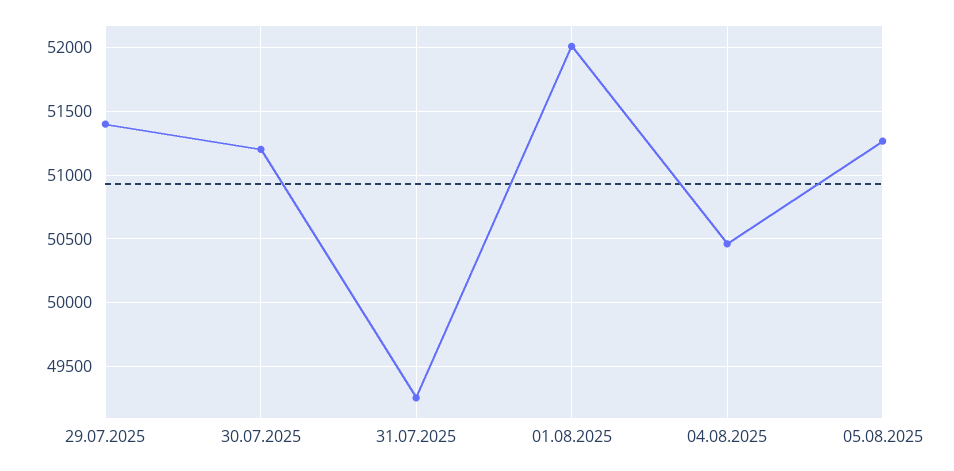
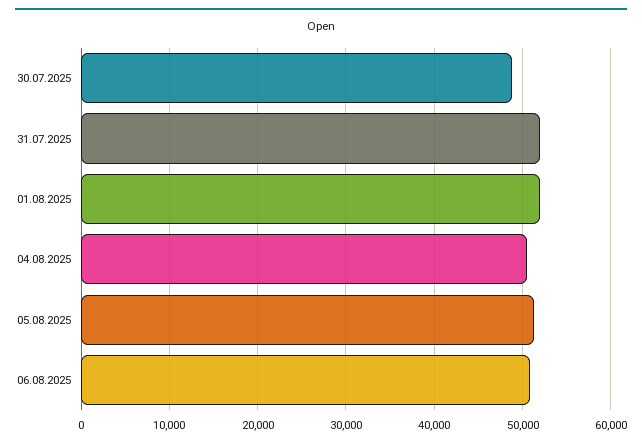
29.07.2025: 51400 -> none
30.07.2025: 51200 -> 49000
31.07.2025: 49250 -> 52000
06.08.2025: none -> 51000

